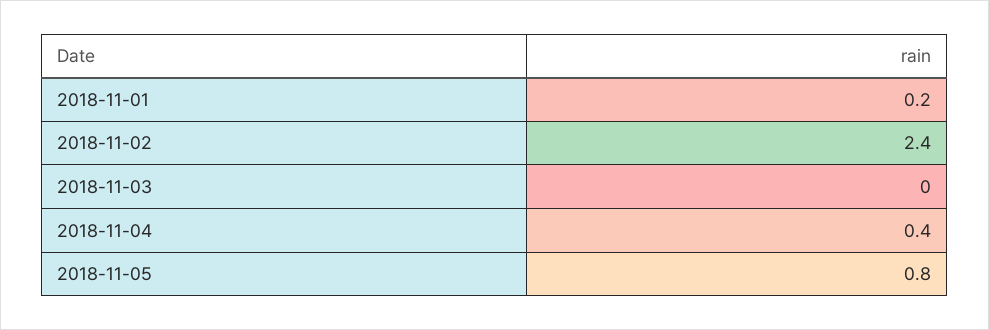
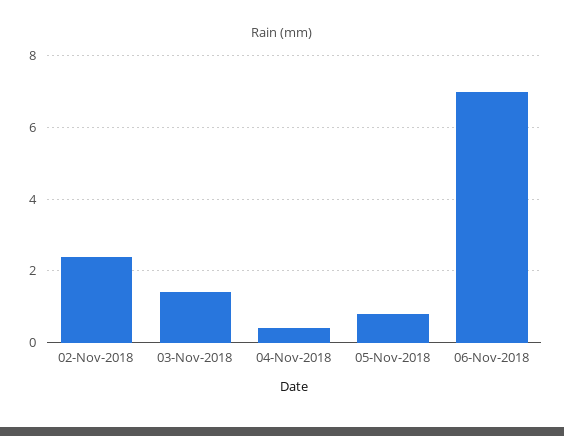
2018-11-01: 0.2 -> none
2018-11-03: 0 -> 1.5
06-Nov-2018: none -> 7

